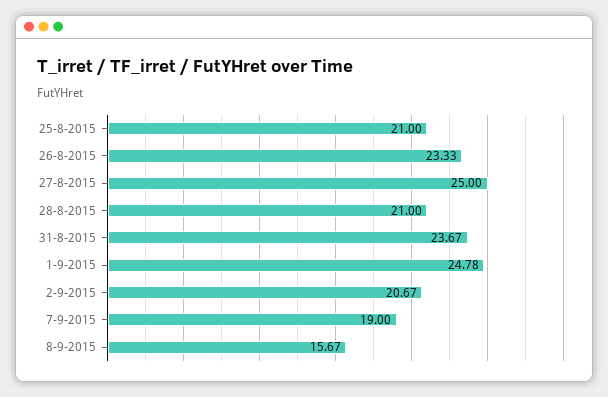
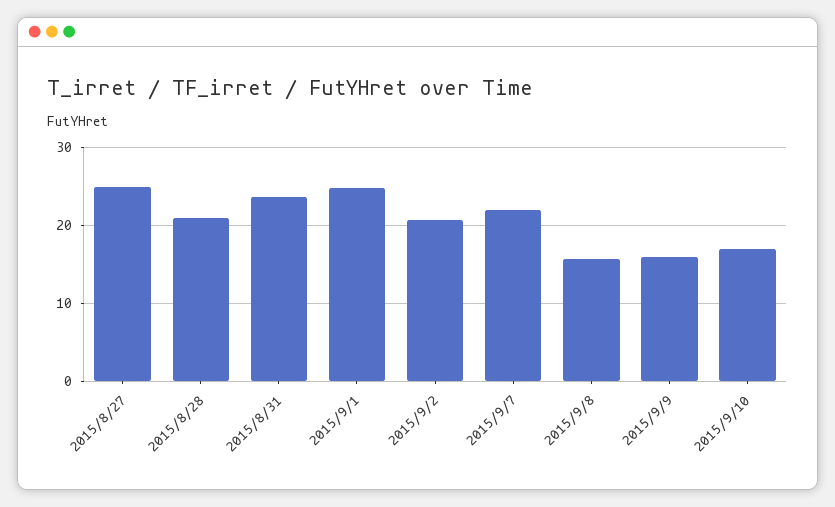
25-8-2015: 21 -> none
26-8-2015: 23.33 -> none
7-9-2015: 19 -> 22
2015/9/9: none -> 16
2015/9/10: none -> 17

